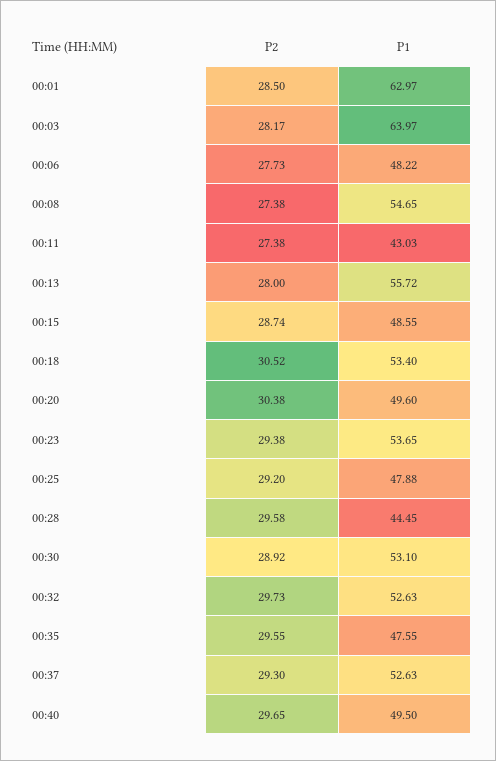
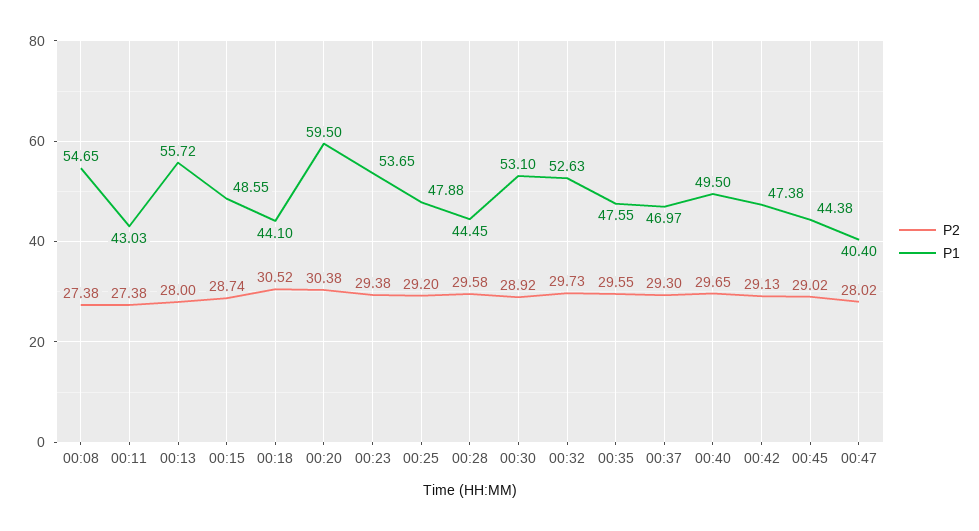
P2, 00:01: 28.5 -> none
P1, 00:01: 62.97 -> none
P2, 00:03: 28.17 -> none
P1, 00:03: 63.97 -> none
P2, 00:06: 27.73 -> none
P1, 00:06: 48.22 -> none
P1, 00:18: 53.4 -> 44.1
P1, 00:20: 49.6 -> 59.5
P1, 00:37: 52.63 -> 46.97
P2, 00:42: none -> 29.13
P1, 00:42: none -> 47.38
P2, 00:45: none -> 29.02
P1, 00:45: none -> 44.38
P2, 00:47: none -> 28.02
P1, 00:47: none -> 40.4

